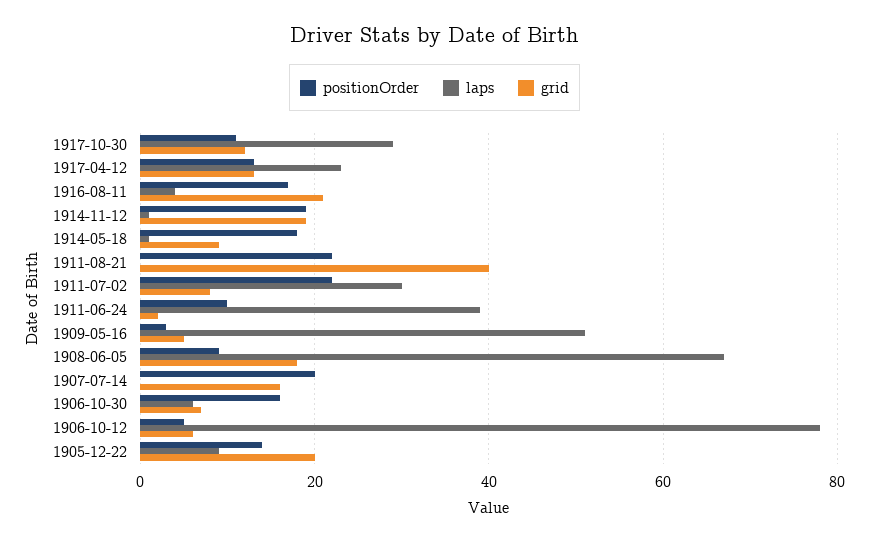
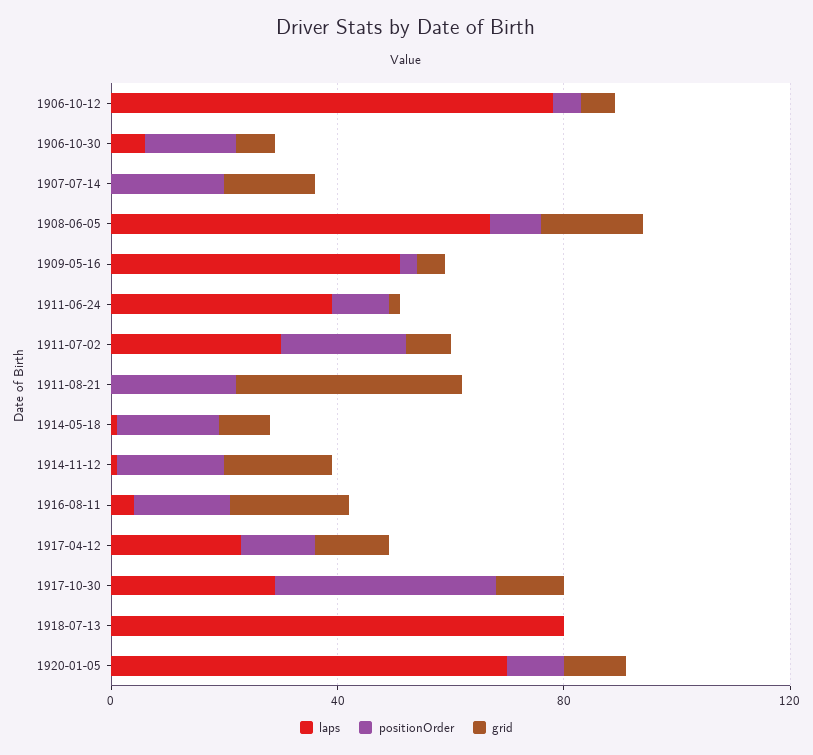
positionOrder, 1917-10-30: 10 -> 40
positionOrder, 1905-12-22: 15 -> none
laps, 1905-12-22: 10 -> none
grid, 1905-12-22: 20 -> none
laps, 1918-07-13: none -> 80
positionOrder, 1918-07-13: none -> 0
grid, 1918-07-13: none -> 0
laps, 1920-01-05: none -> 70
positionOrder, 1920-01-05: none -> 10
grid, 1920-01-05: none -> 10

